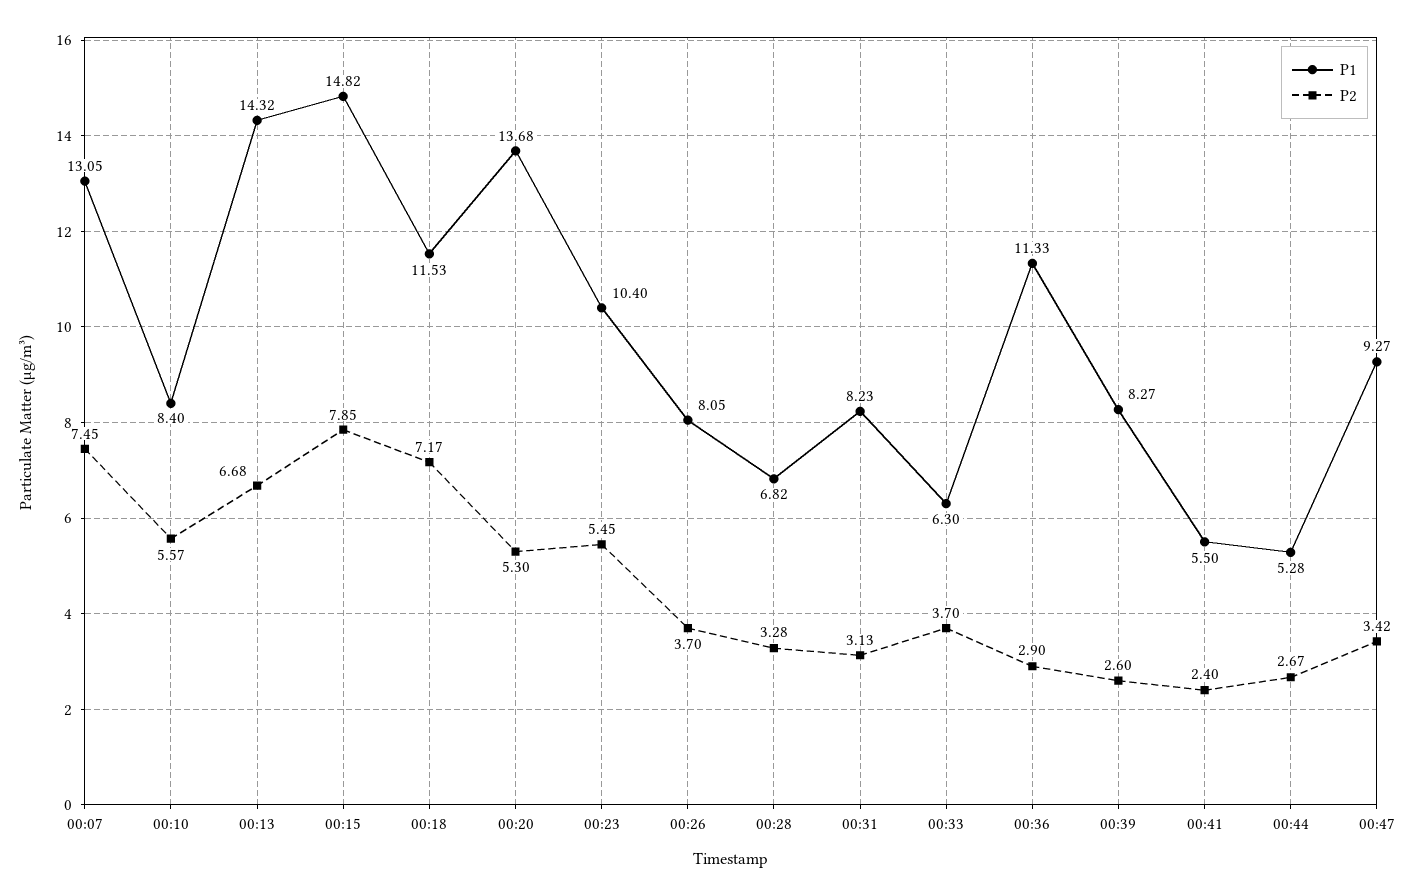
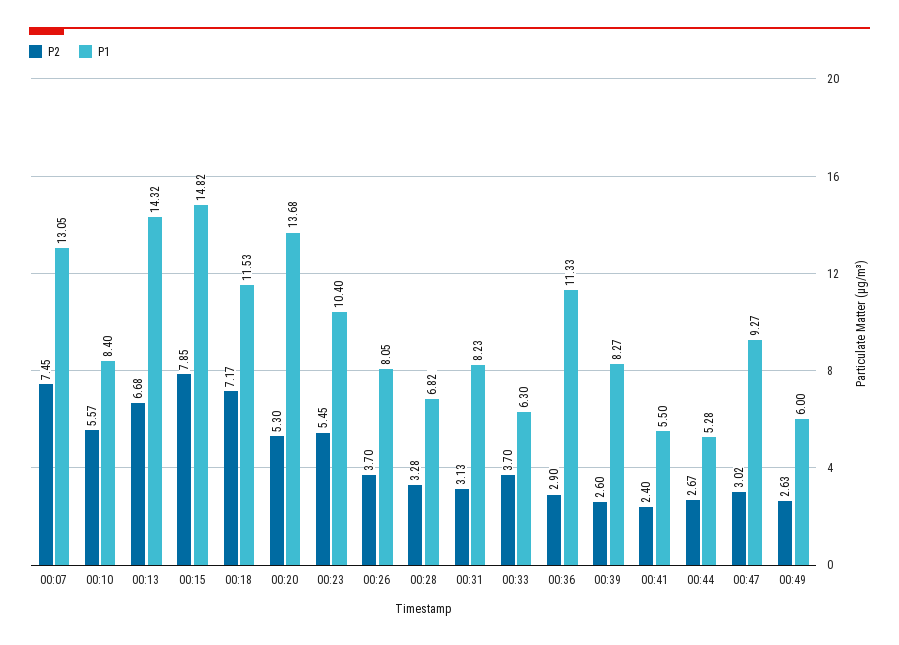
P2, 00:47: 3.42 -> 3.02
P2, 00:49: none -> 2.63
P1, 00:49: none -> 6

